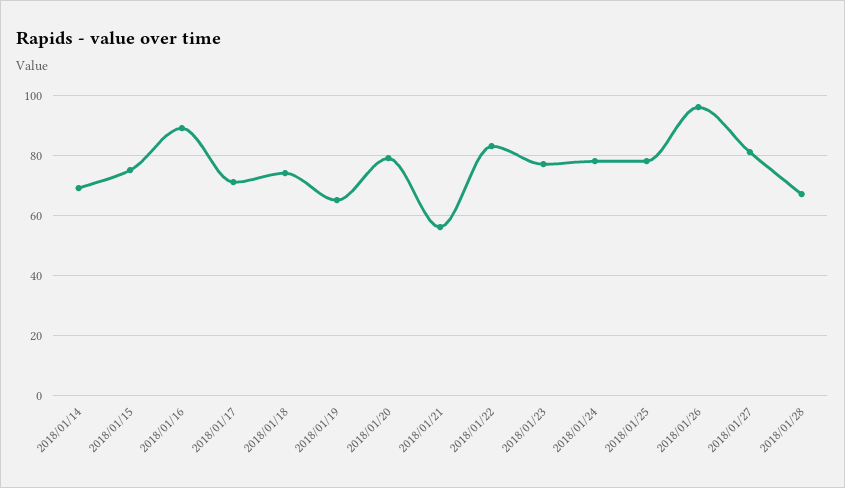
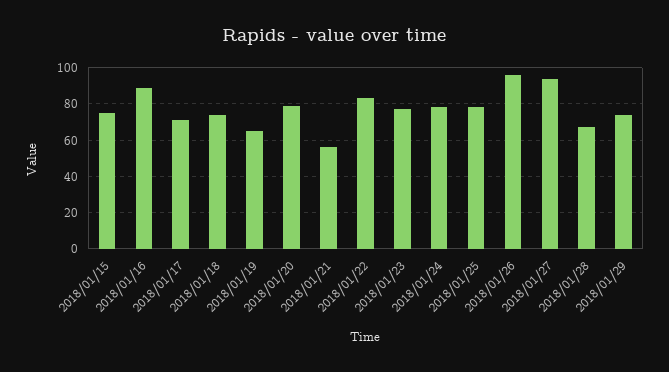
2018/01/14: 70 -> none
2018/01/27: 80 -> 95
2018/01/29: none -> 75

